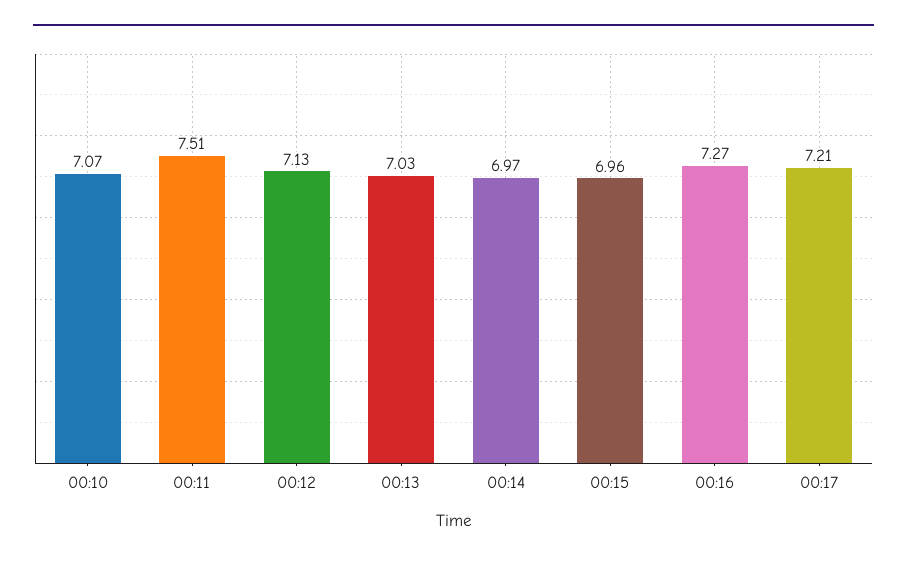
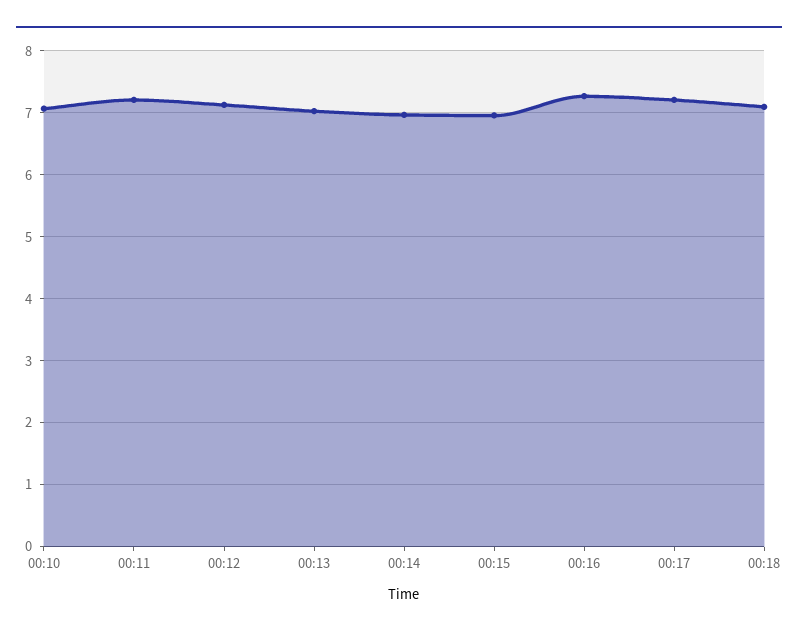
00:11: 7.51 -> 7.2
00:18: none -> 7.1

